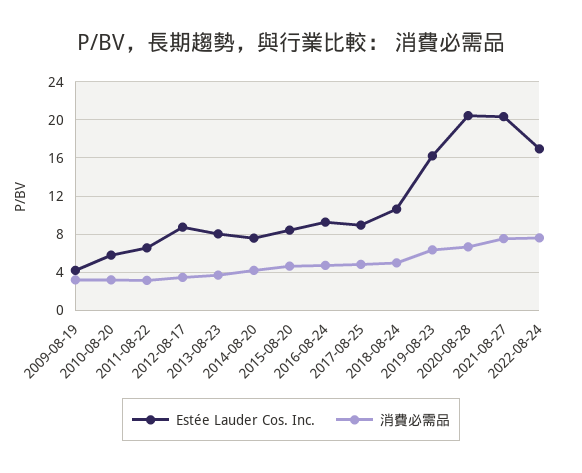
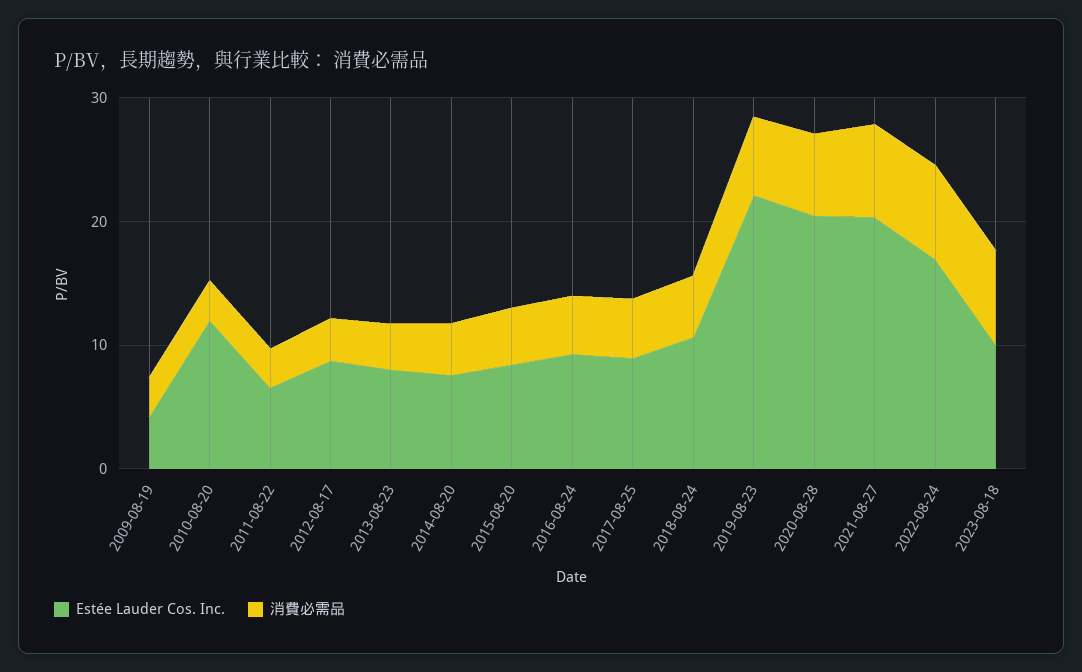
Estée Lauder Cos. Inc., 2010-08-20: 6 -> 12
Estée Lauder Cos. Inc., 2019-08-23: 16 -> 22
Estée Lauder Cos. Inc., 2023-08-18: none -> 10
消費必需品, 2023-08-18: none -> 8

